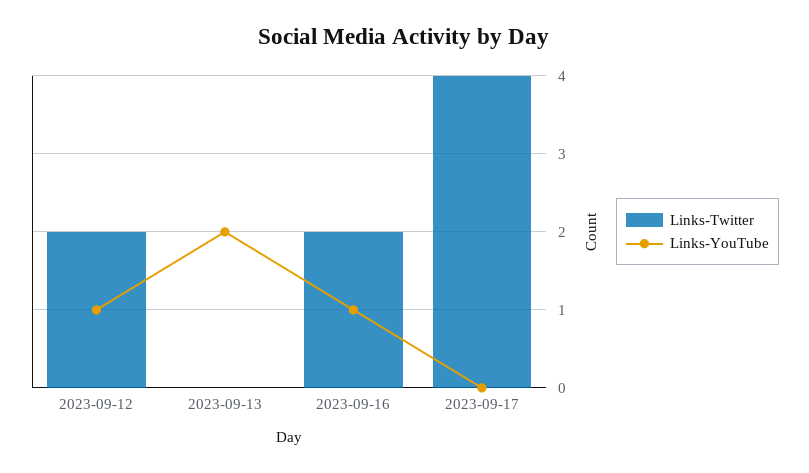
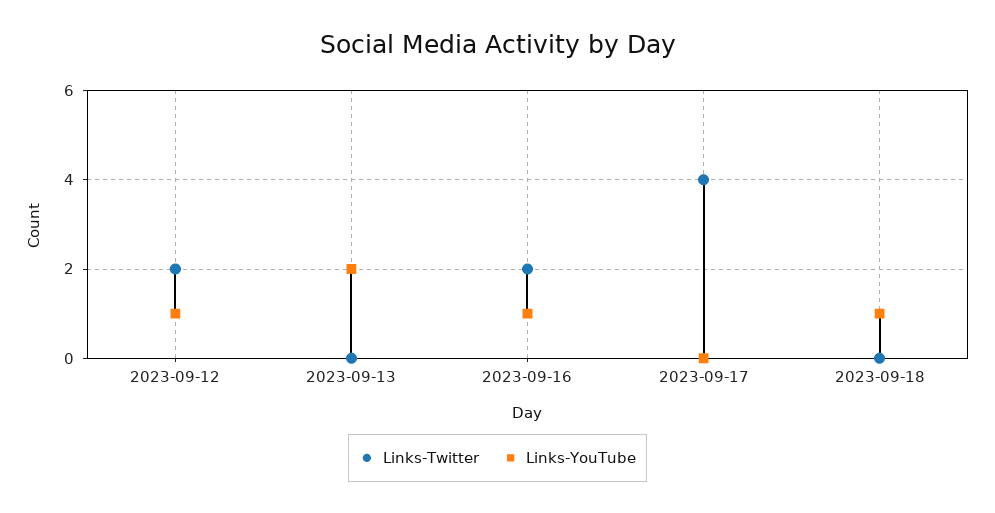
Links-Twitter, 2023-09-18: none -> 0
Links-YouTube, 2023-09-18: none -> 1

